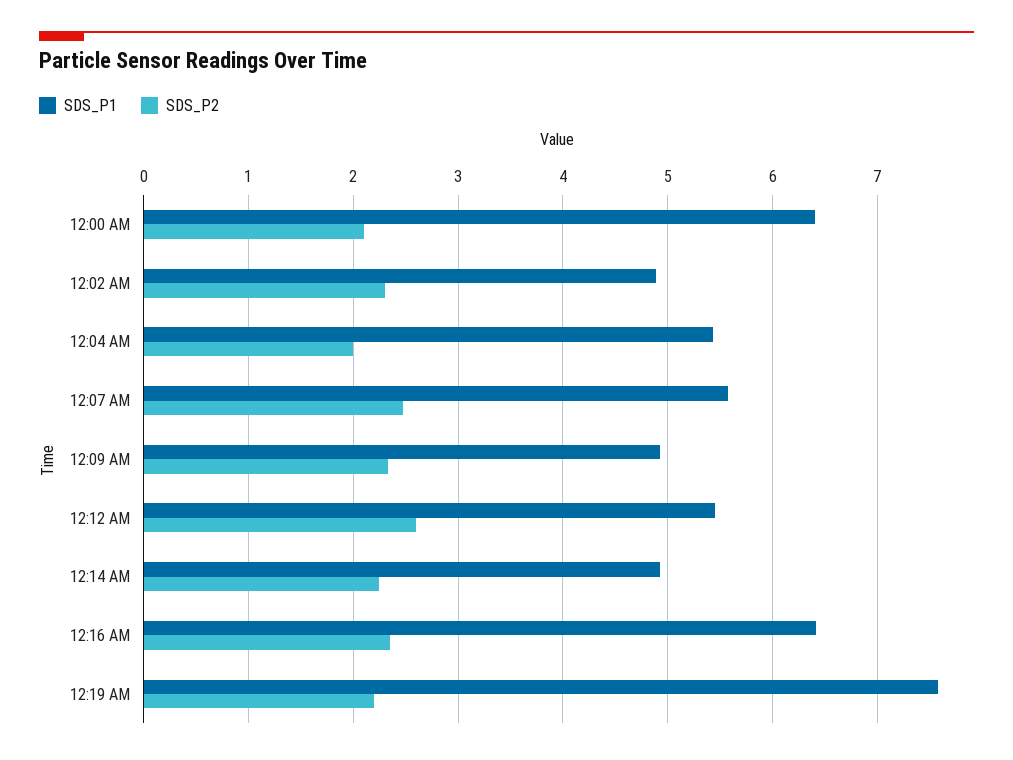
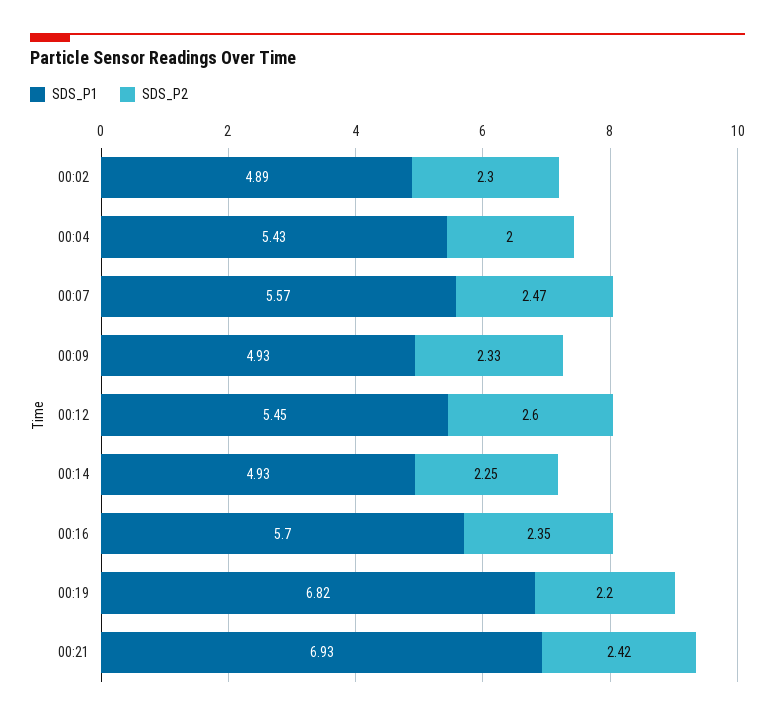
SDS_P1, 12:00 AM: 6.4 -> none
SDS_P2, 12:00 AM: 2.1 -> none
SDS_P1, 12:16 AM: 6.4 -> 5.7
SDS_P1, 12:19 AM: 7.6 -> 6.82
SDS_P1, 00:21: none -> 6.93
SDS_P2, 00:21: none -> 2.42

